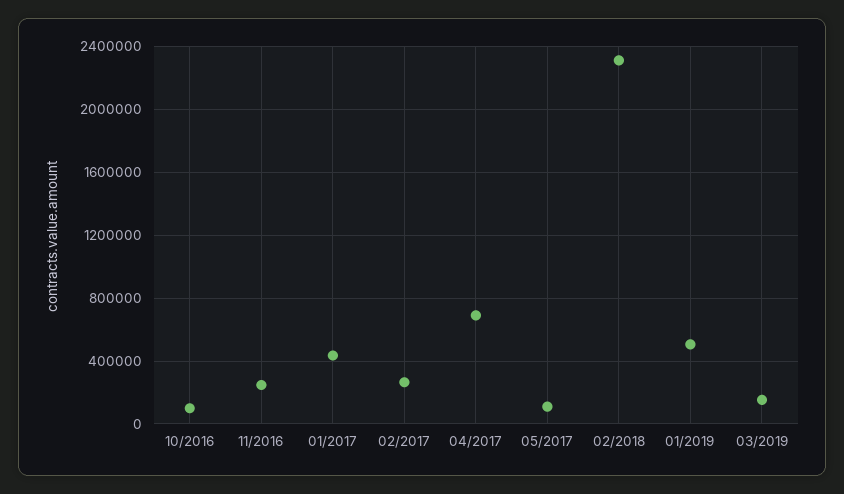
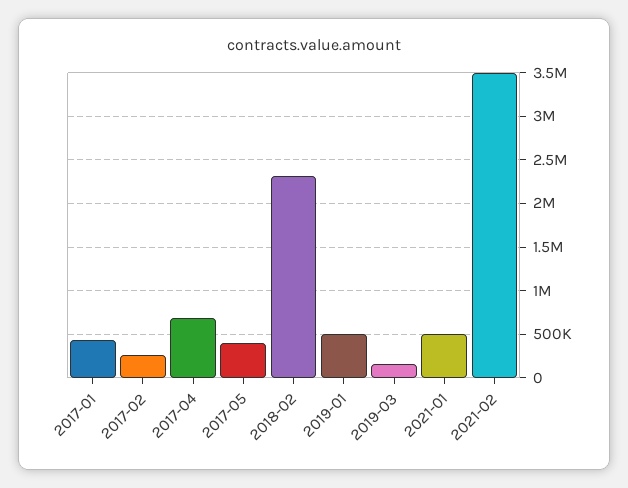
10/2016: 100000 -> none
11/2016: 250000 -> none
05/2017: 100000 -> 400000
2021-01: none -> 500000
2021-02: none -> 3500000

